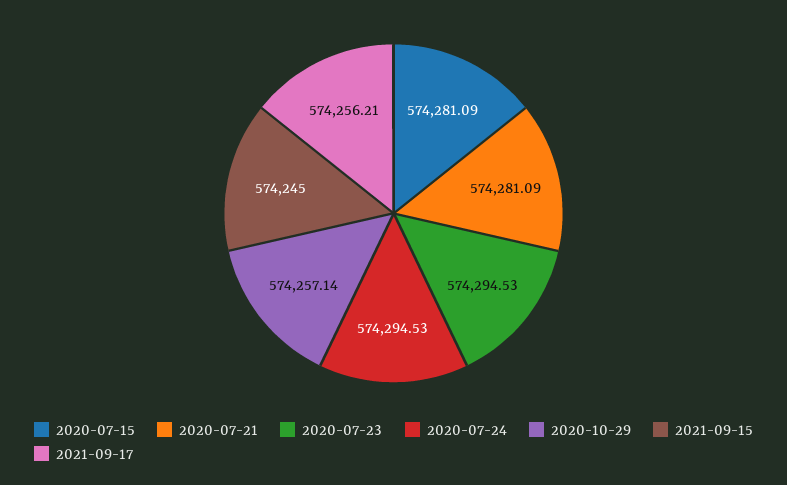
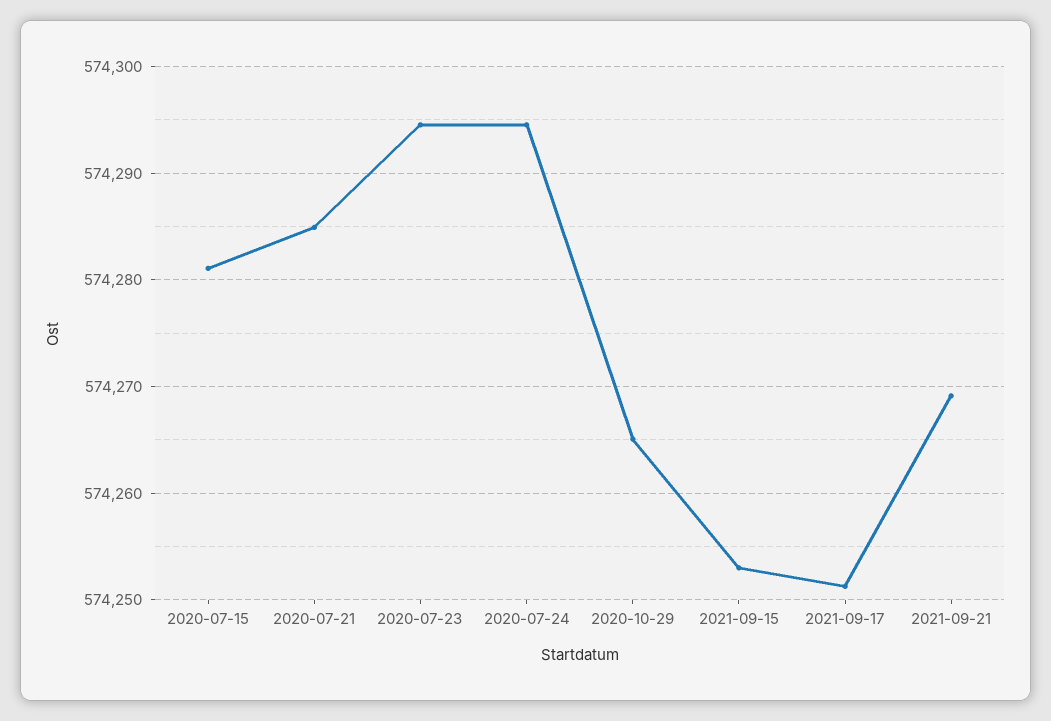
2020-07-21: 574281.09 -> 574285
2020-10-29: 574257.14 -> 574265
2021-09-15: 574245 -> 574253
2021-09-17: 574256.21 -> 574251
2021-09-21: none -> 574269

